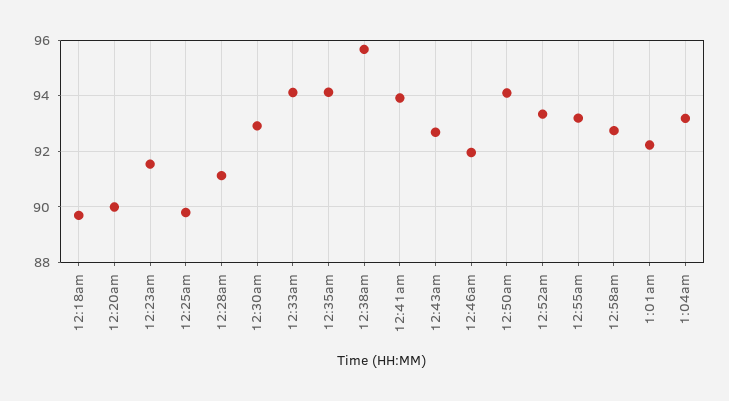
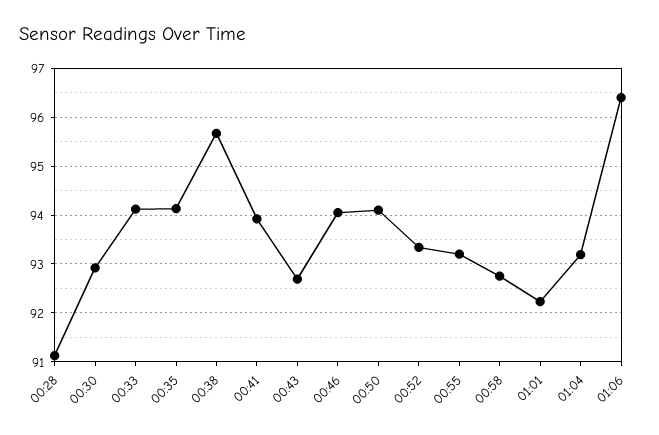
12:18am: 89.75 -> none
12:20am: 90 -> none
12:23am: 91.5 -> none
12:25am: 89.75 -> none
12:46am: 92 -> 94
01:06: none -> 96.4

